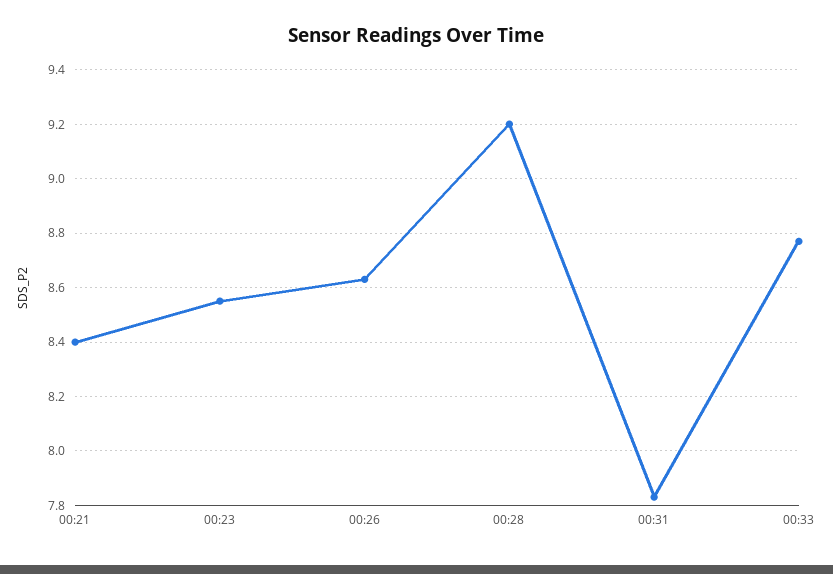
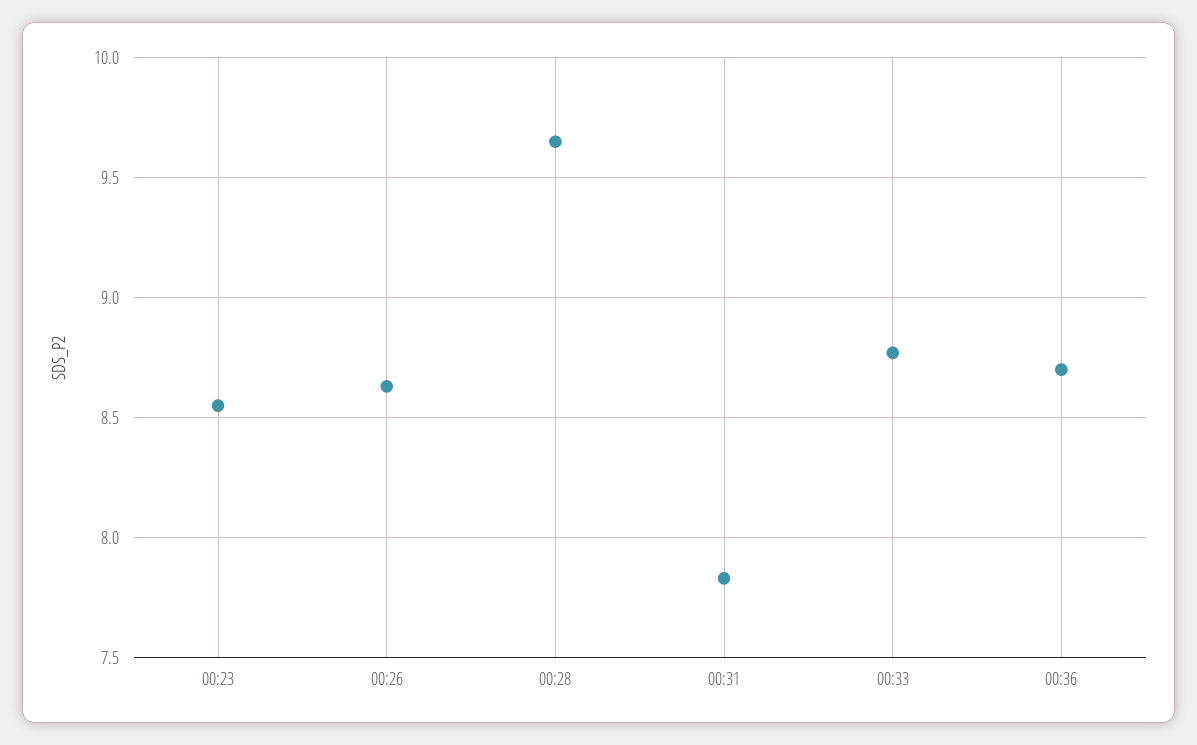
00:21: 8.4 -> none
00:28: 9.2 -> 9.65
00:36: none -> 8.7

